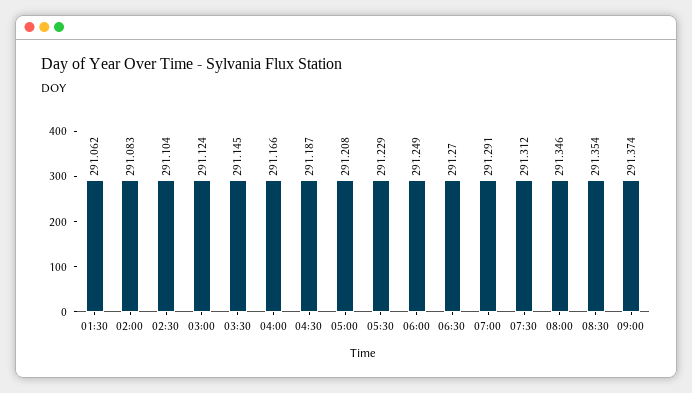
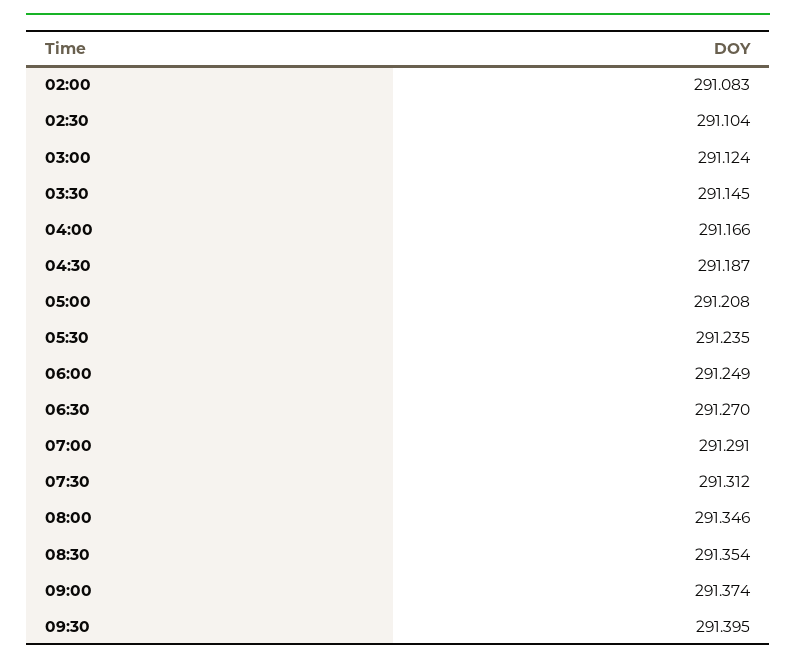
01:30: 291.062 -> none
05:30: 291.229 -> 291.235
09:30: none -> 291.395

